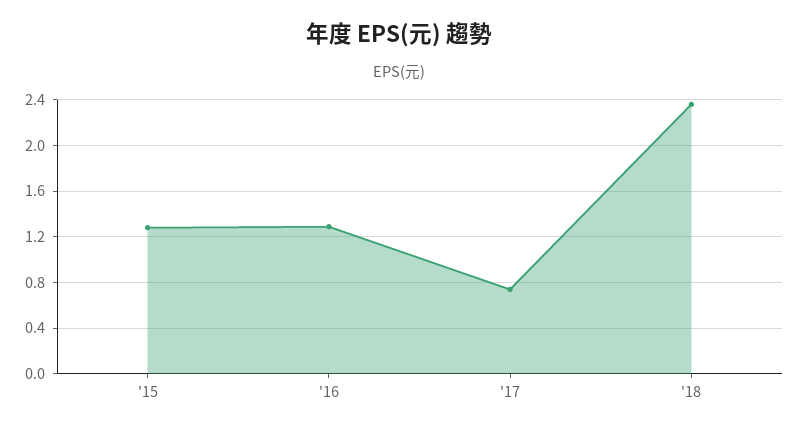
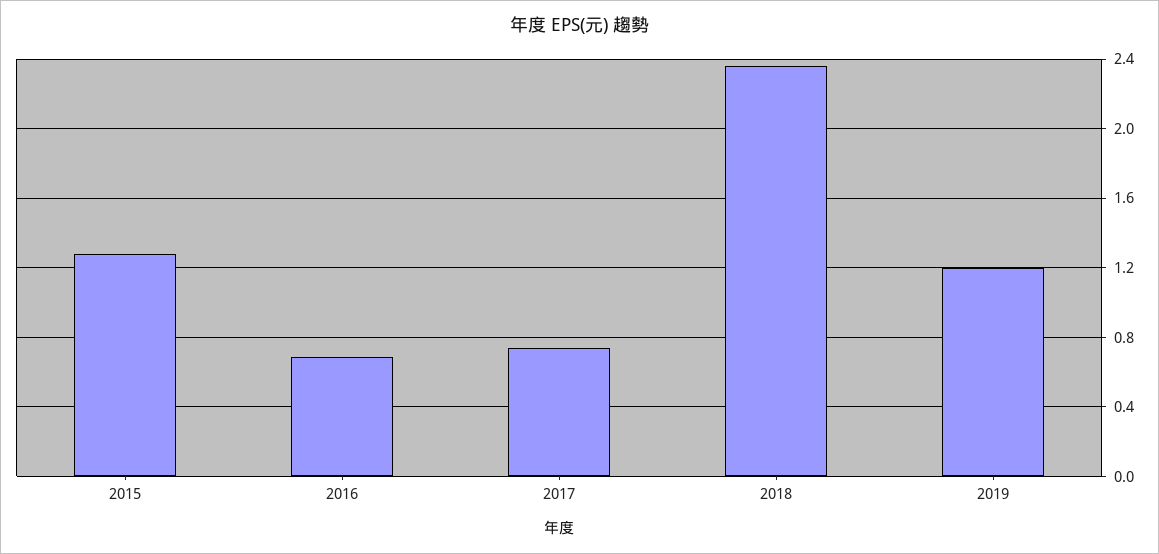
'16: 1.3 -> 0.7
2019: none -> 1.2

